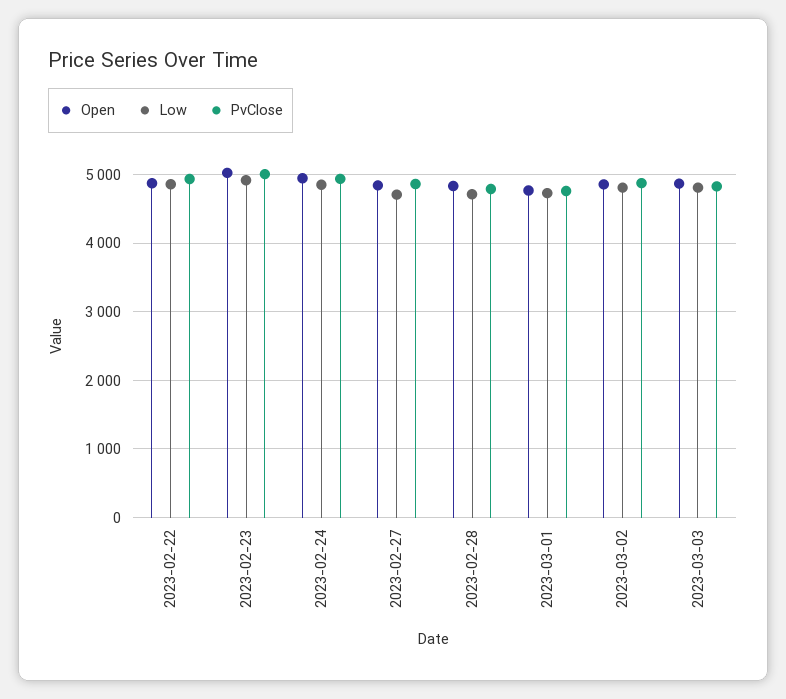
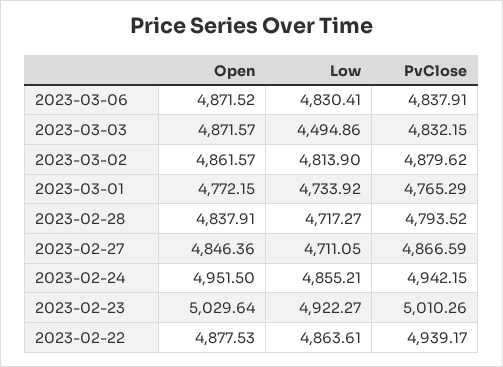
Low, 2023-03-03: 4800 -> 4494.86
Open, 2023-03-06: none -> 4871.52
Low, 2023-03-06: none -> 4830.41
PvClose, 2023-03-06: none -> 4837.91

